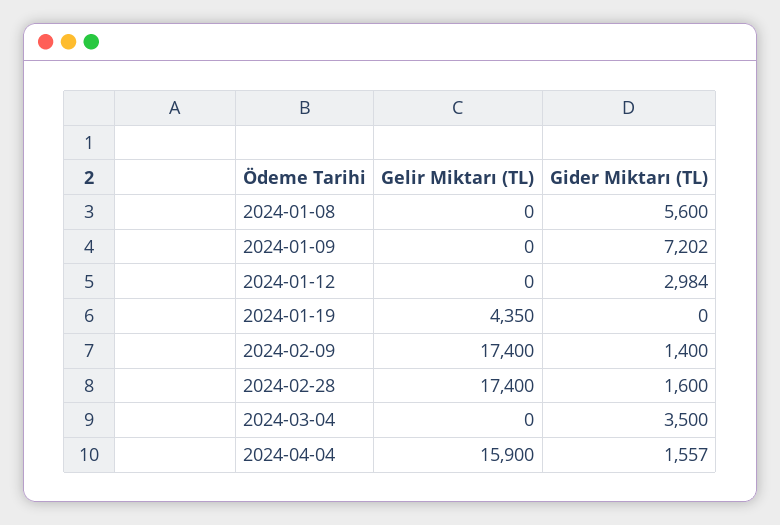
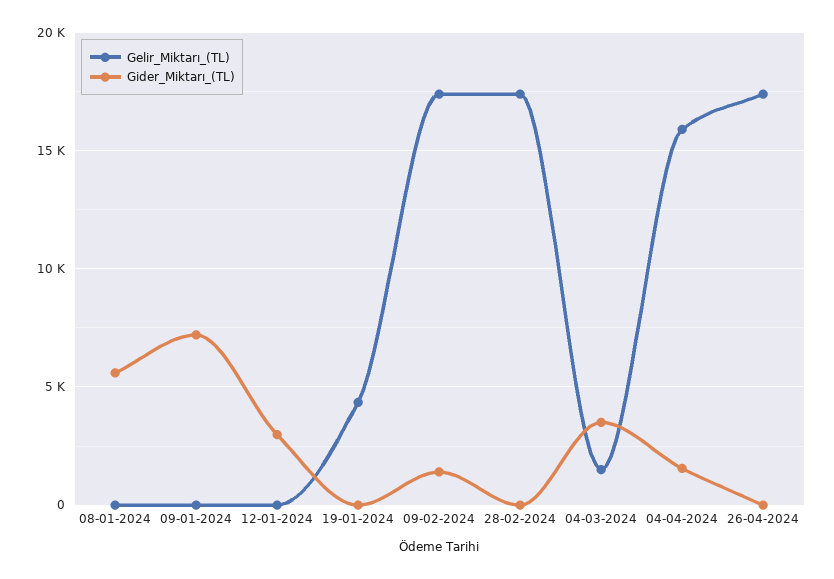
Gider Miktarı (TL), 2024-02-28: 1600 -> 0
Gelir Miktarı (TL), 2024-03-04: 0 -> 1500
Gelir Miktarı (TL), 26-04-2024: none -> 17500
Gider Miktarı (TL), 26-04-2024: none -> 0

